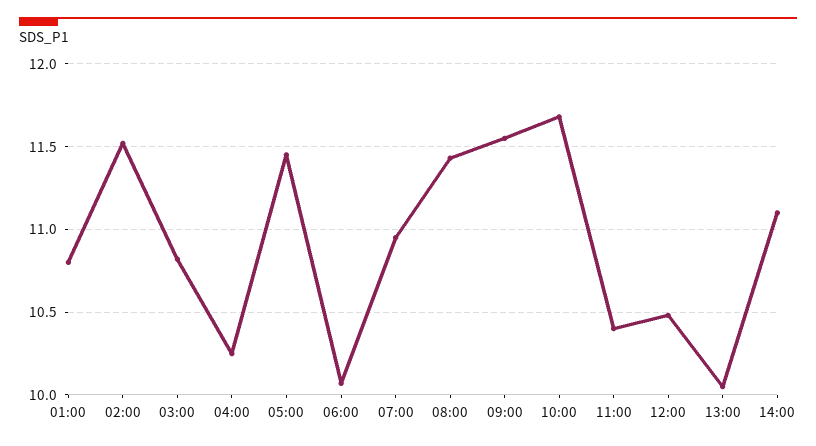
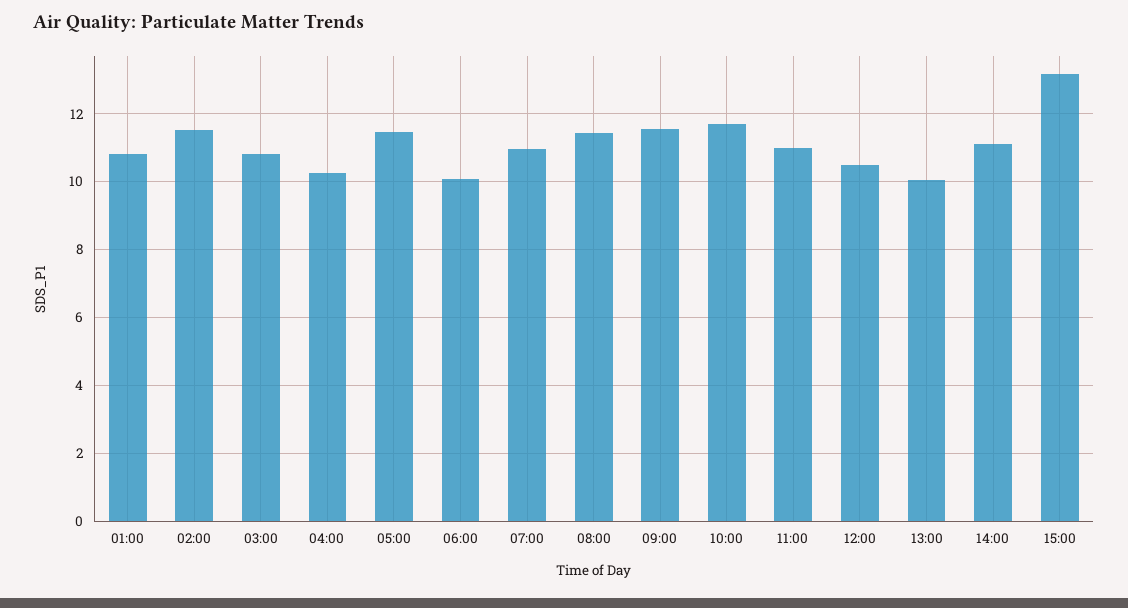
11:00: 10.4 -> 11
15:00: none -> 13.2

